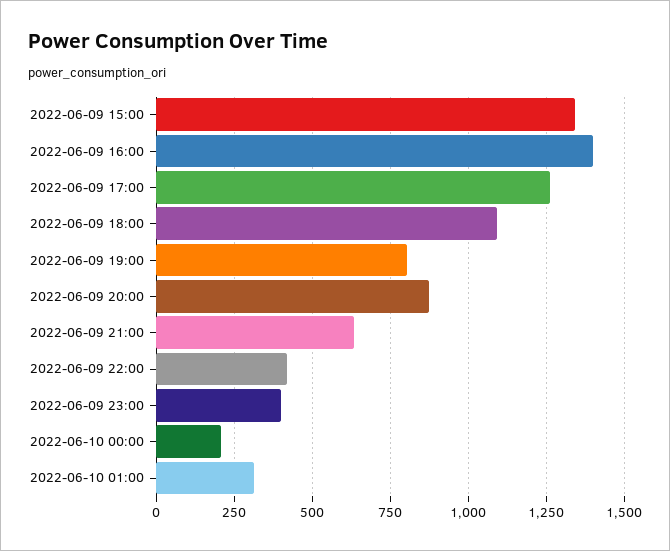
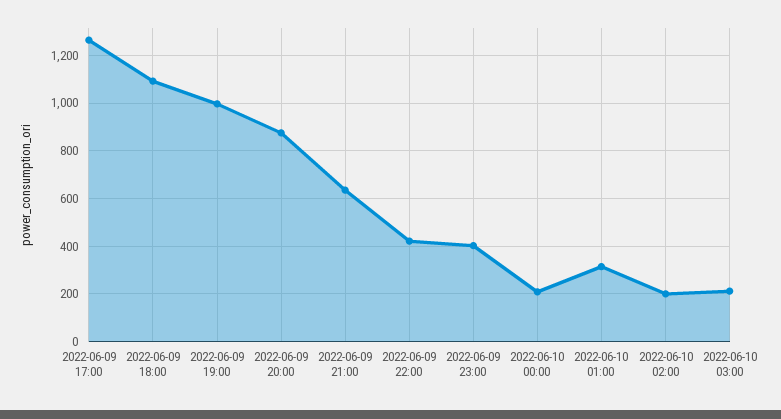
2022-06-09 15:00: 1350 -> none
2022-06-09 16:00: 1400 -> none
2022-06-09 19:00: 800 -> 1000
2022-06-10 02:00: none -> 200
2022-06-10 03:00: none -> 200

